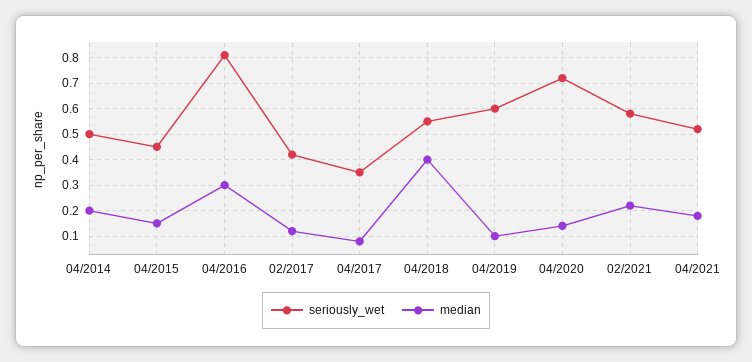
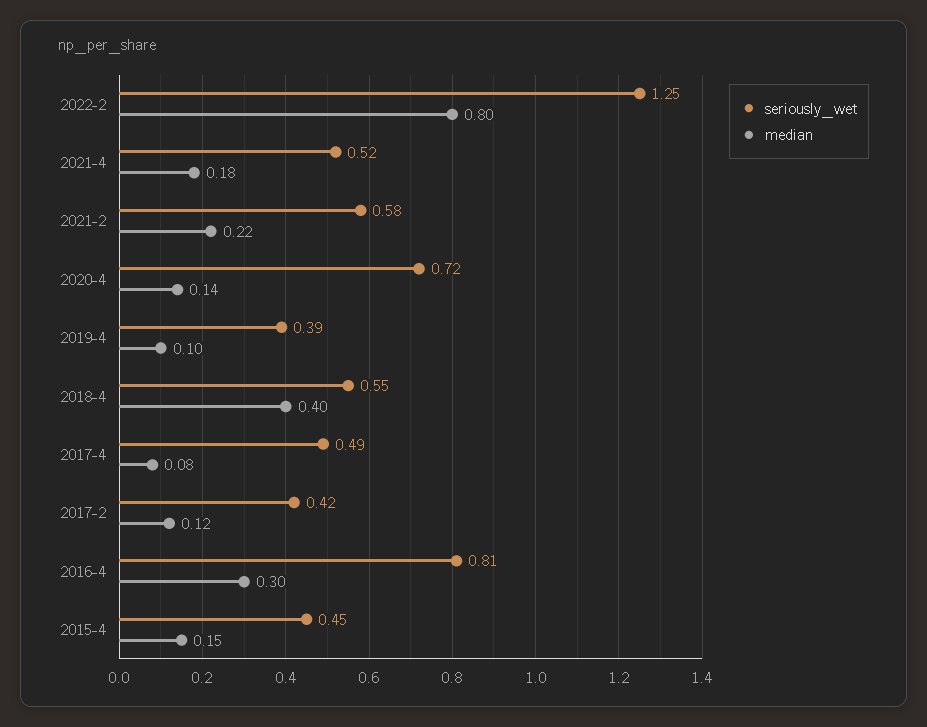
seriously_wet, 04/2014: 0.5 -> none
median, 04/2014: 0.2 -> none
seriously_wet, 04/2017: 0.35 -> 0.49
seriously_wet, 04/2019: 0.6 -> 0.39
seriously_wet, 2022-2: none -> 1.25
median, 2022-2: none -> 0.8

